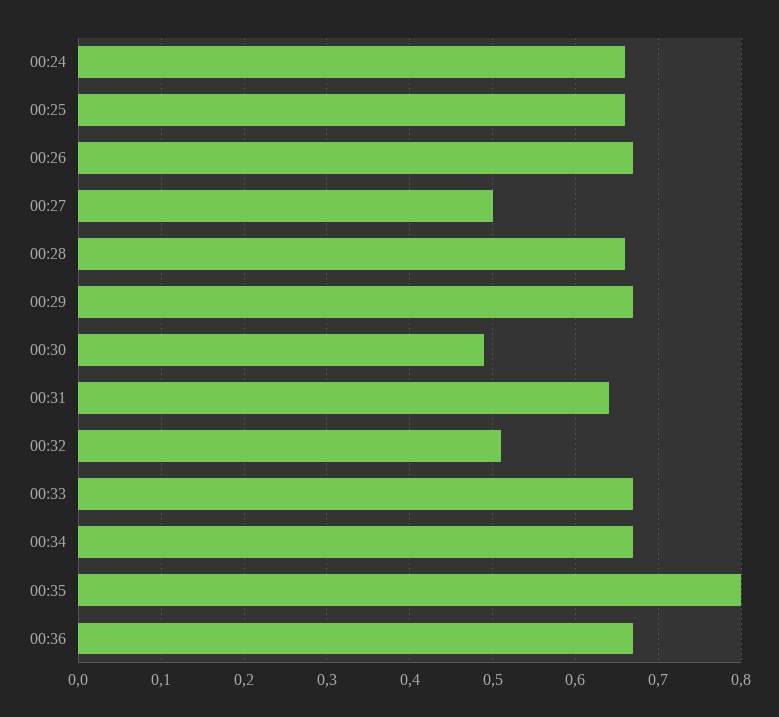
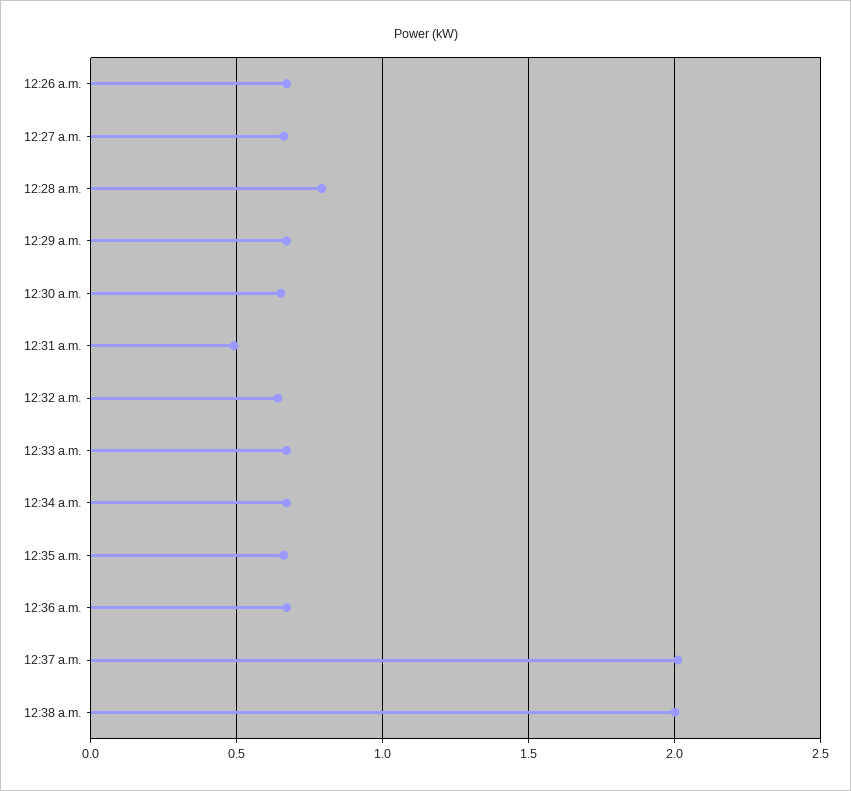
00:24: 0.66 -> none
00:25: 0.66 -> none
00:27: 0.5 -> 0.65
00:28: 0.66 -> 0.8
00:30: 0.49 -> 0.65
00:31: 0.64 -> 0.5
00:32: 0.51 -> 0.65
00:35: 0.8 -> 0.65
12:37 a.m.: none -> 2
12:38 a.m.: none -> 2

